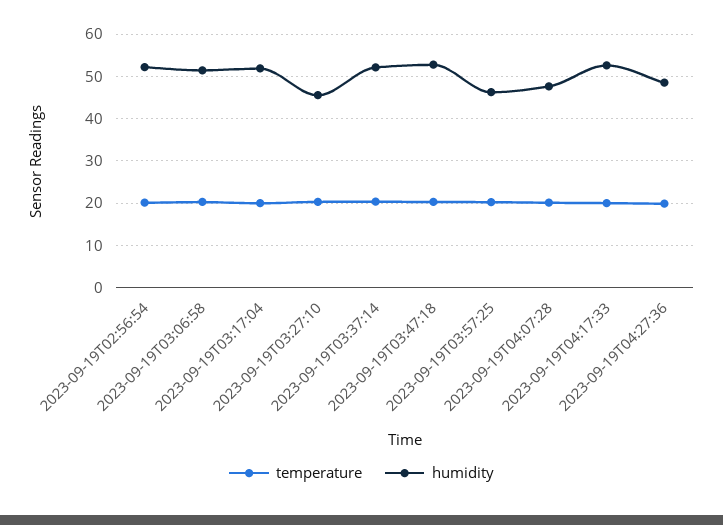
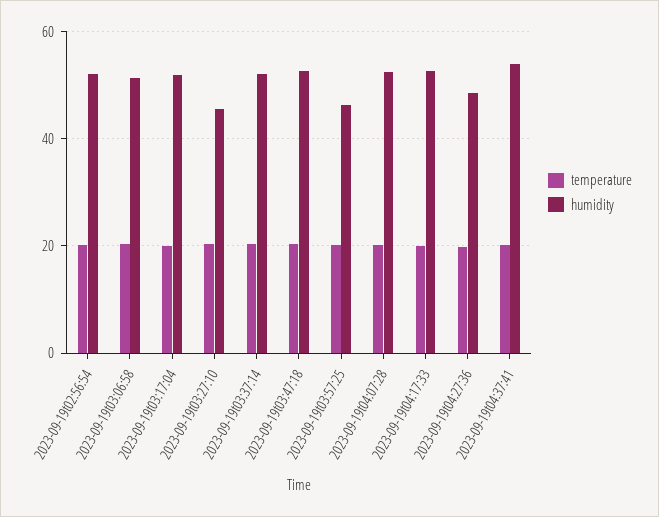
humidity, 2023-09-19T04:07:28: 48 -> 52
temperature, 2023-09-19t04:37:41: none -> 20
humidity, 2023-09-19t04:37:41: none -> 54

